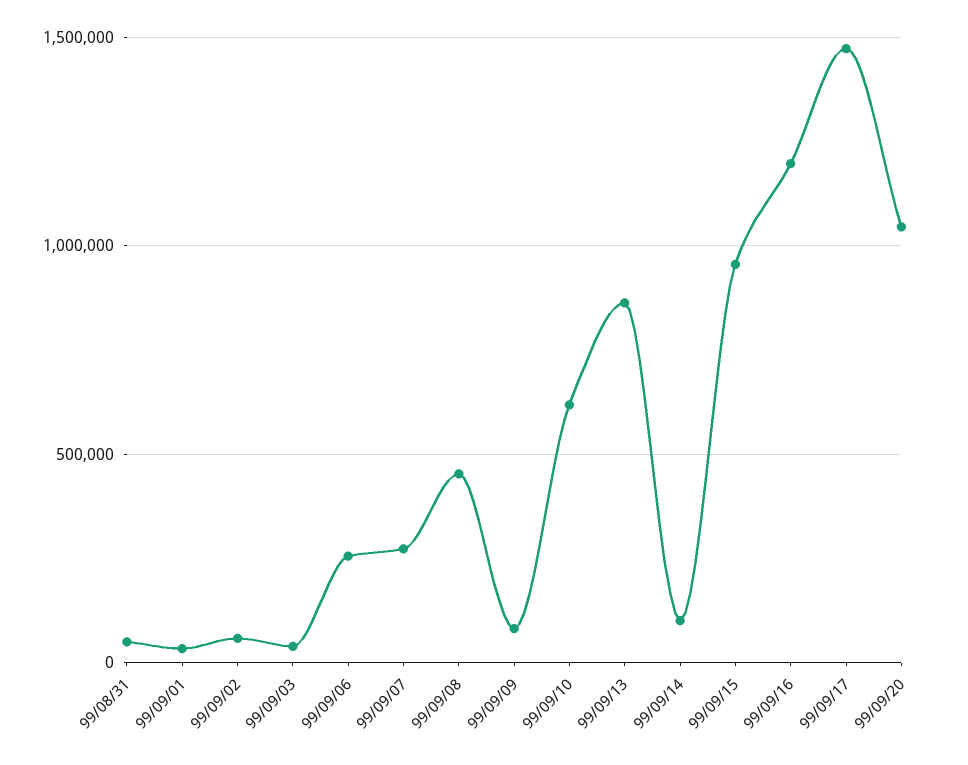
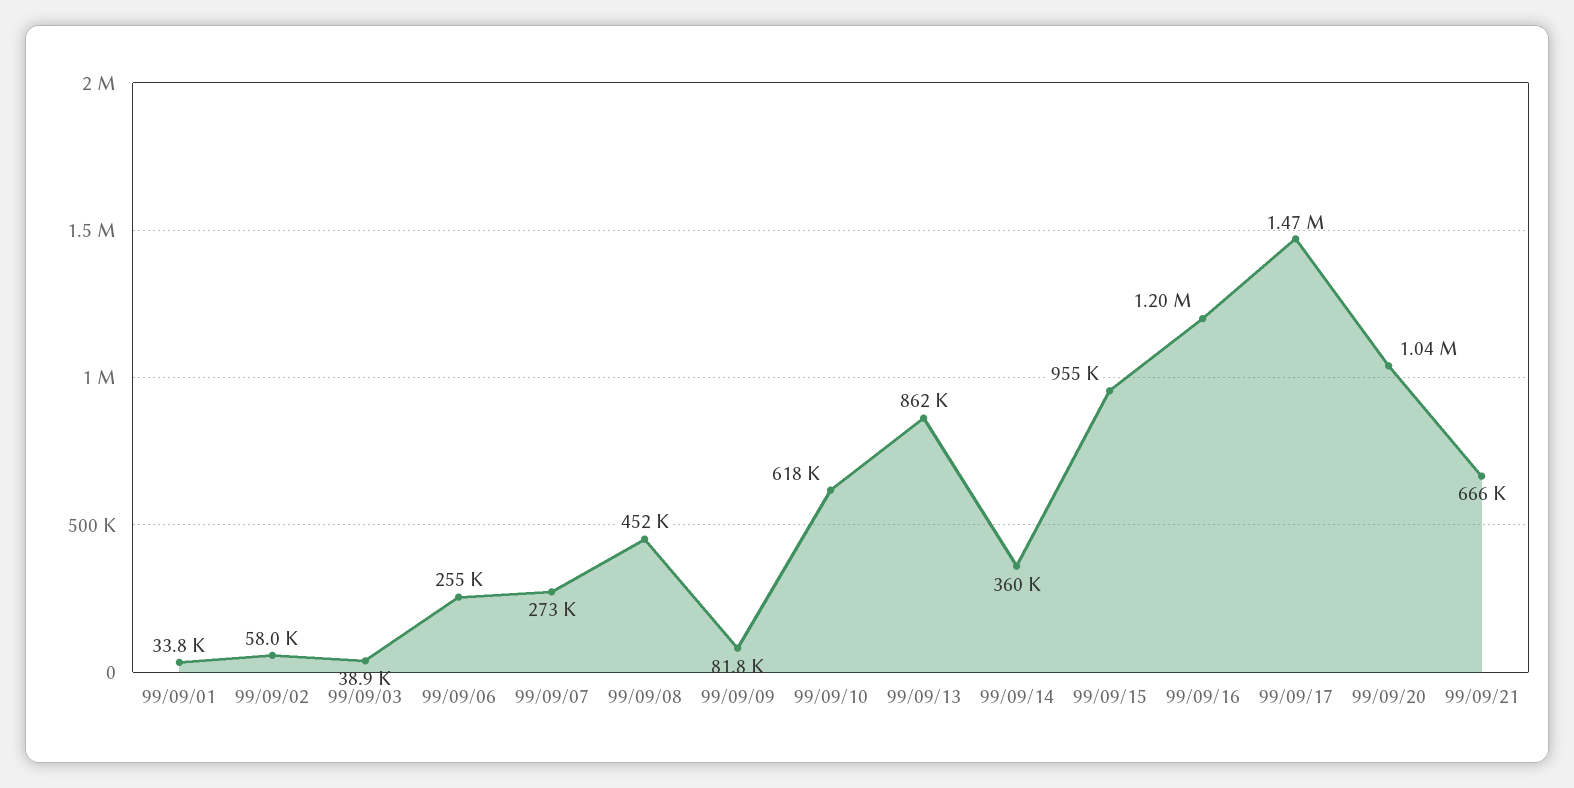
99/08/31: 50000 -> none
99/09/14: 100000 -> 360000
99/09/21: none -> 666000

